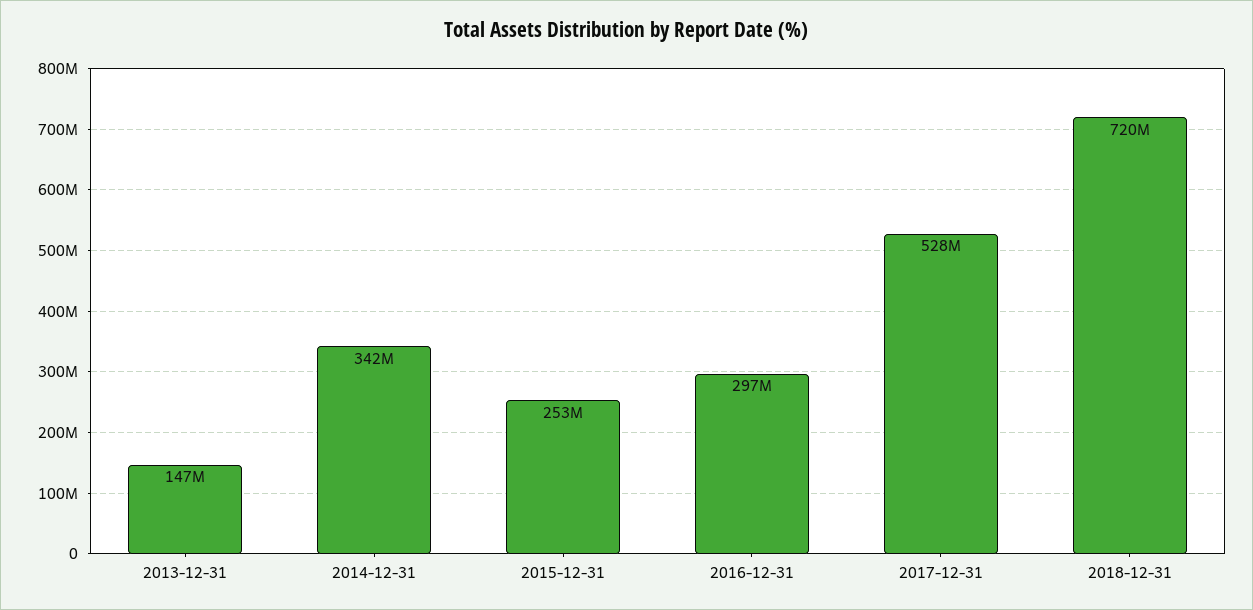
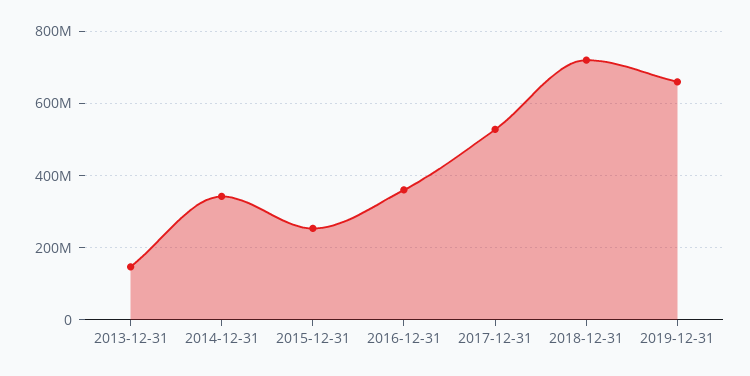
2016-12-31: 297000000 -> 360000000
2019-12-31: none -> 660000000

